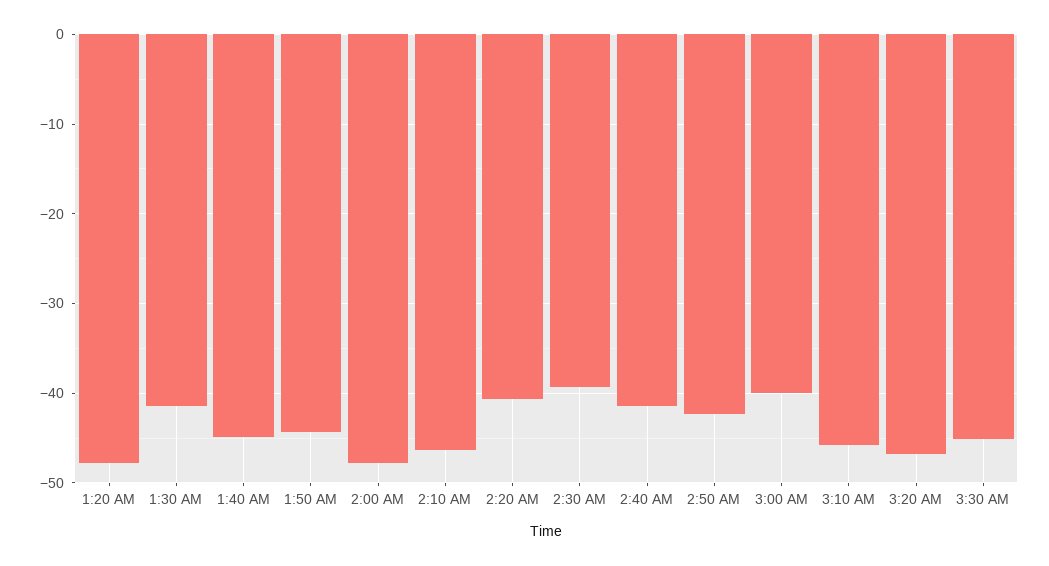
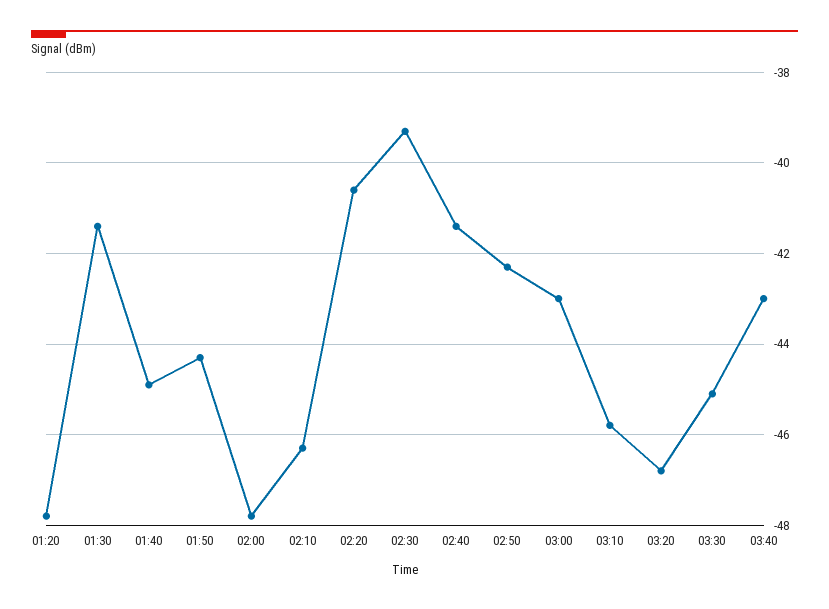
3:00 AM: -40 -> -43
03:40: none -> -43

